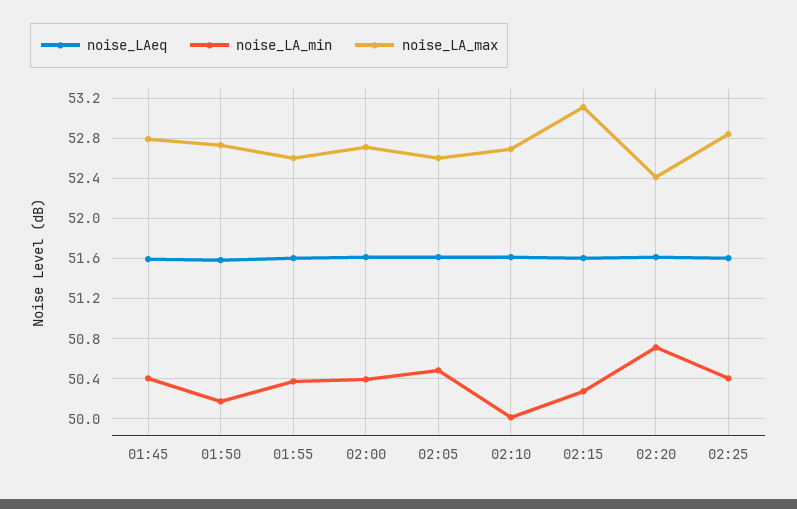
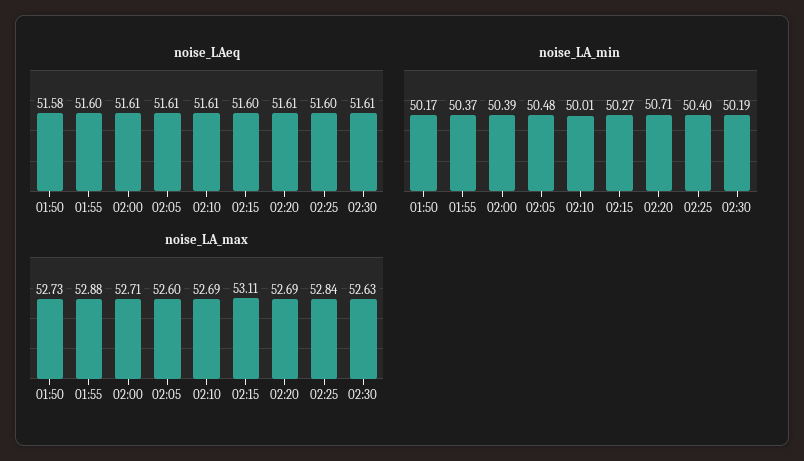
noise_LAeq, 01:45: 51.6 -> none
noise_LA_min, 01:45: 50.4 -> none
noise_LA_max, 01:45: 52.8 -> none
noise_LA_max, 01:55: 52.6 -> 52.88
noise_LA_max, 02:20: 52.4 -> 52.69
noise_LAeq, 02:30: none -> 51.61
noise_LA_min, 02:30: none -> 50.19
noise_LA_max, 02:30: none -> 52.63

